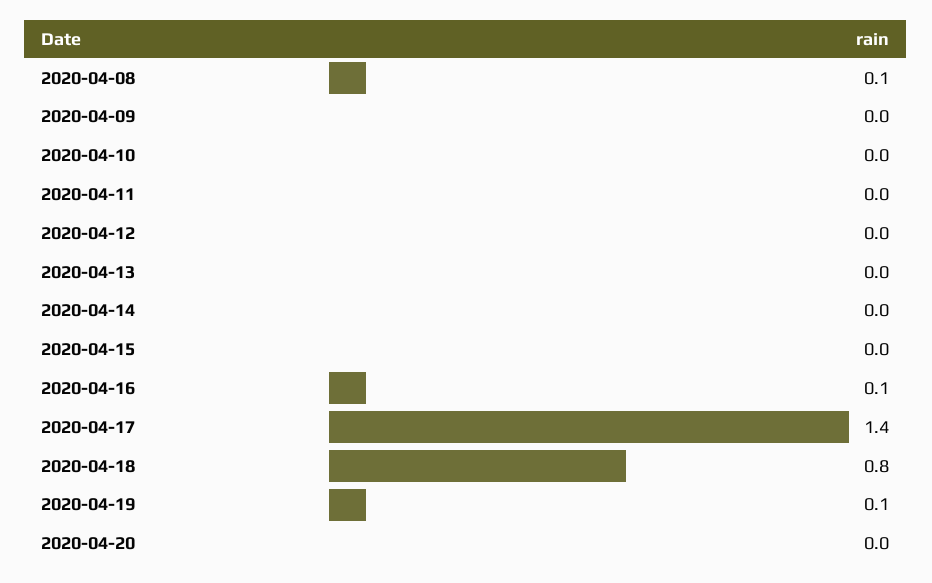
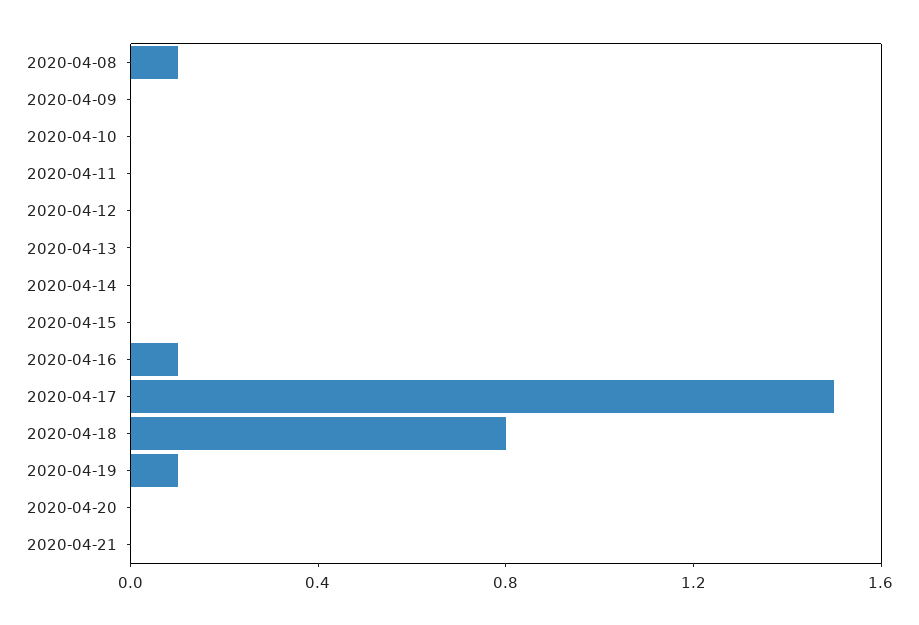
2020-04-17: 1.4 -> 1.5
2020-04-21: none -> 0

